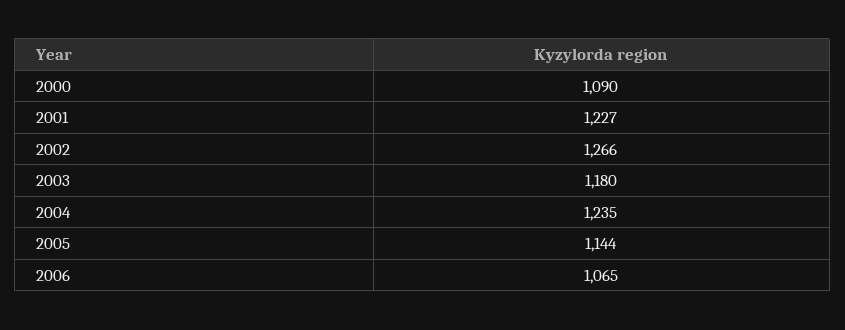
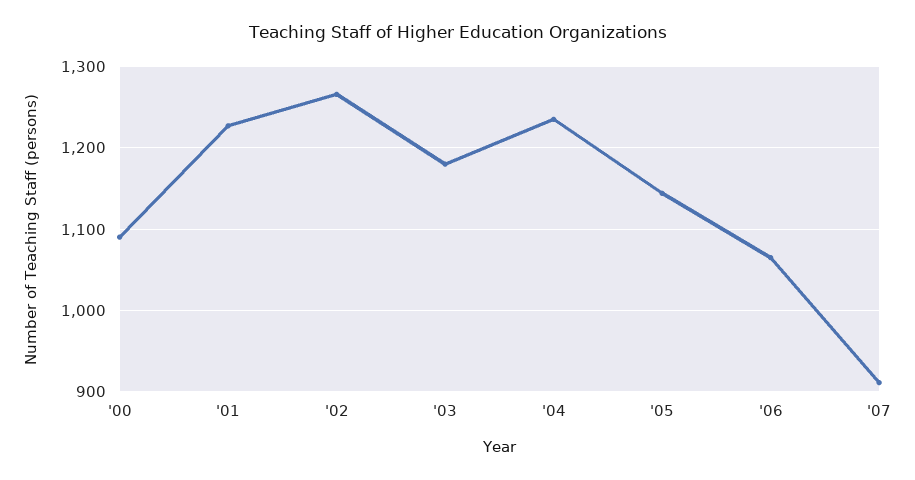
'07: none -> 910

